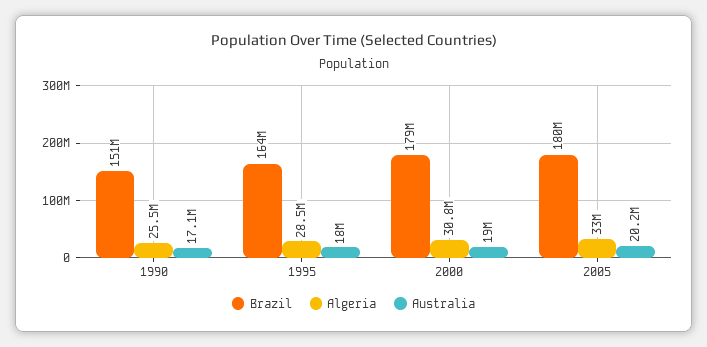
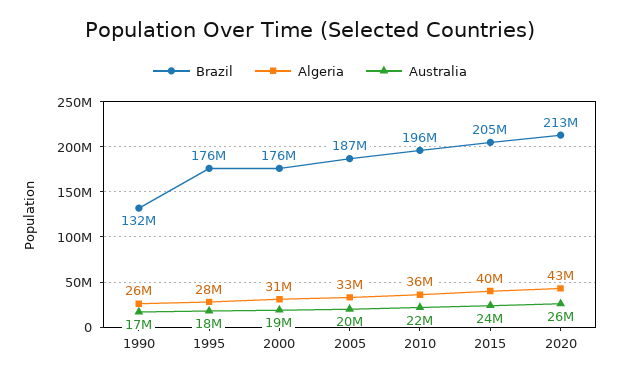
Brazil, 1990: 151000000 -> 132000000
Brazil, 1995: 164000000 -> 176000000
Brazil, 2000: 179000000 -> 176000000
Brazil, 2005: 180000000 -> 187000000
Brazil, 2010: none -> 196000000
Algeria, 2010: none -> 36000000
Australia, 2010: none -> 22000000
Brazil, 2015: none -> 205000000
Algeria, 2015: none -> 40000000
Australia, 2015: none -> 24000000
Brazil, 2020: none -> 213000000
Algeria, 2020: none -> 43000000
Australia, 2020: none -> 26000000

